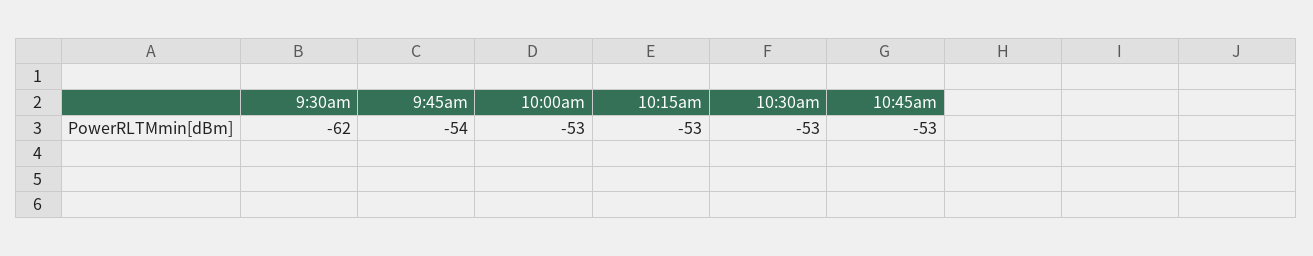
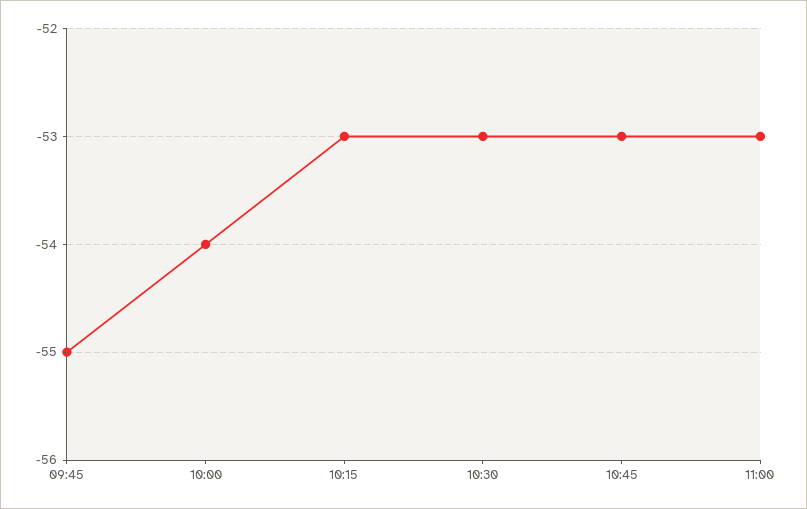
9:30am: -62 -> none
9:45am: -54 -> -55
10:00am: -53 -> -54
11:00: none -> -53

